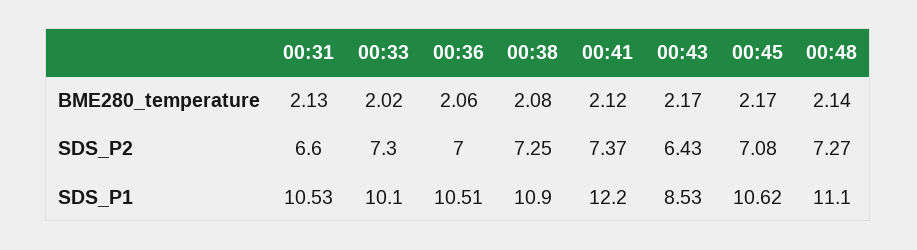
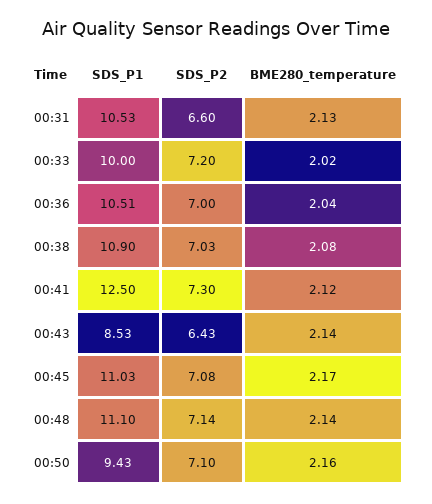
00:36, BME280_temperature: 2.06 -> 2.04
00:43, BME280_temperature: 2.17 -> 2.14
00:33, SDS_P2: 7.3 -> 7.2
00:38, SDS_P2: 7.25 -> 7.03
00:41, SDS_P2: 7.37 -> 7.3
00:48, SDS_P2: 7.27 -> 7.14
00:33, SDS_P1: 10.1 -> 10
00:41, SDS_P1: 12.2 -> 12.5
00:45, SDS_P1: 10.62 -> 11.03
00:50, SDS_P1: none -> 9.43
00:50, SDS_P2: none -> 7.1
00:50, BME280_temperature: none -> 2.16

